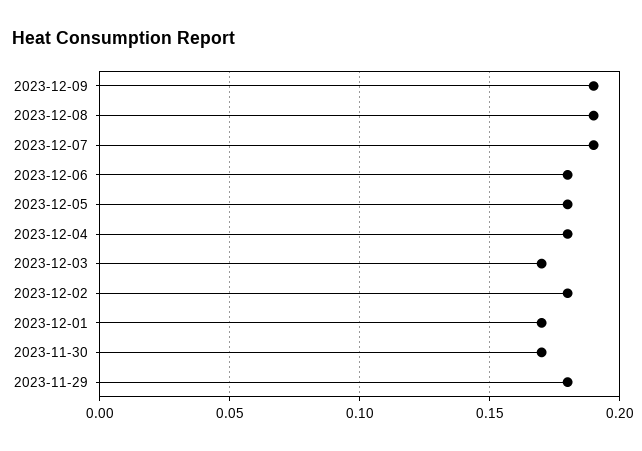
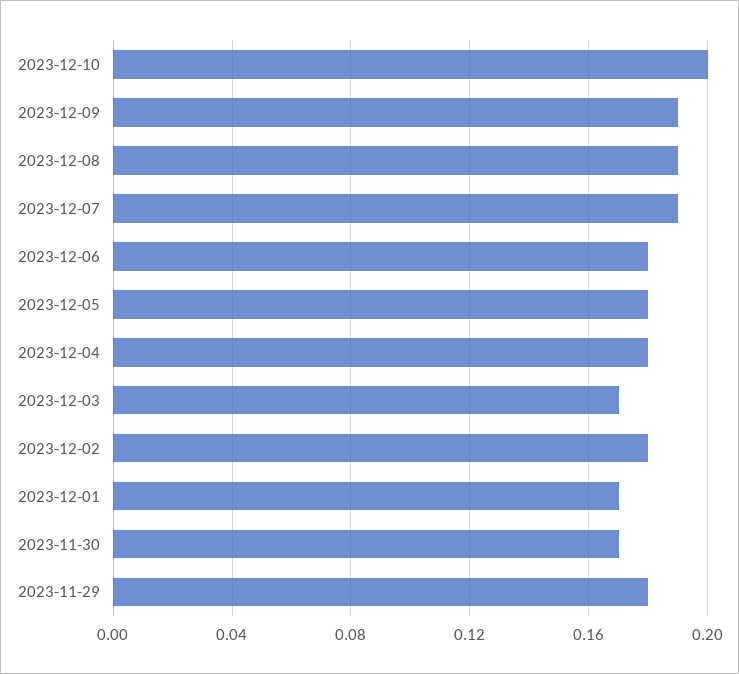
2023-12-10: none -> 0.2

